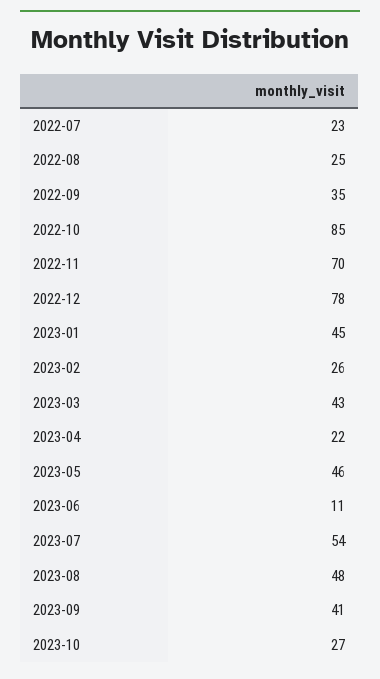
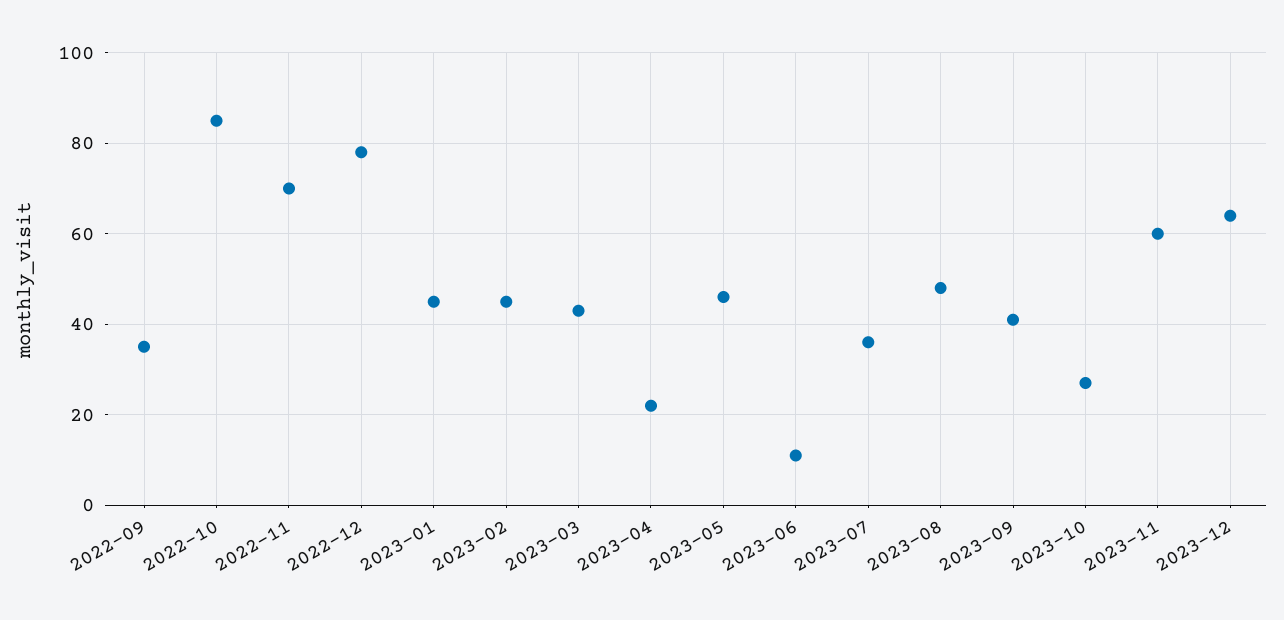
2022-07: 23 -> none
2022-08: 25 -> none
2023-02: 26 -> 45
2023-07: 54 -> 35
2023-11: none -> 60
2023-12: none -> 65

